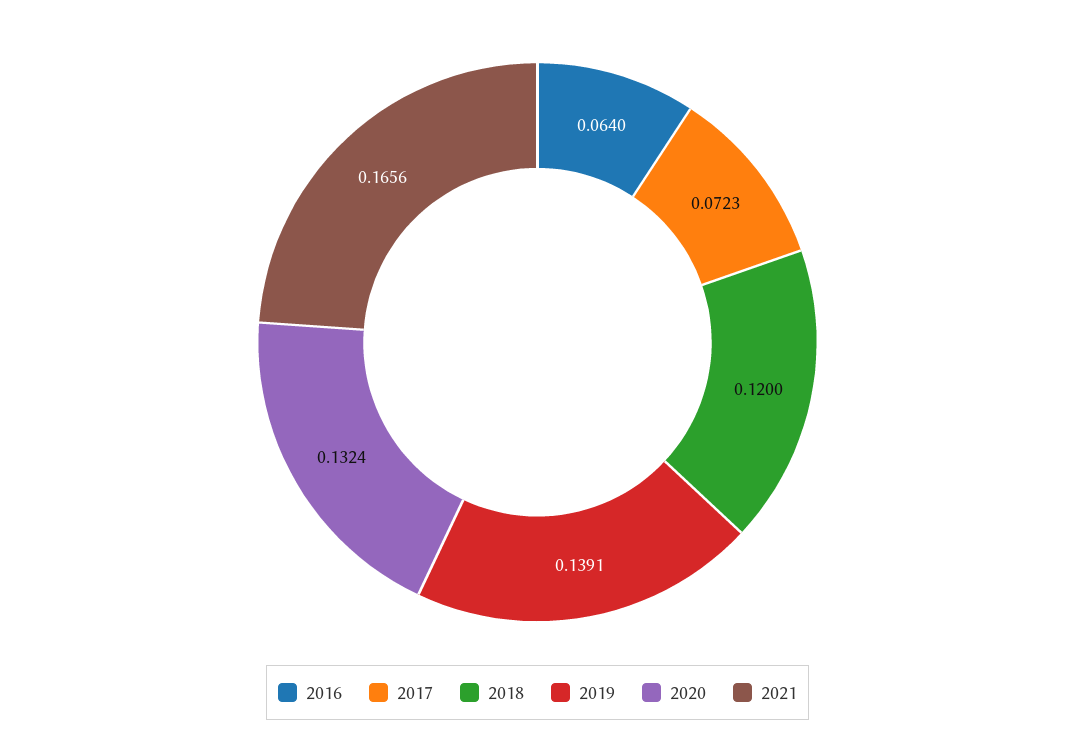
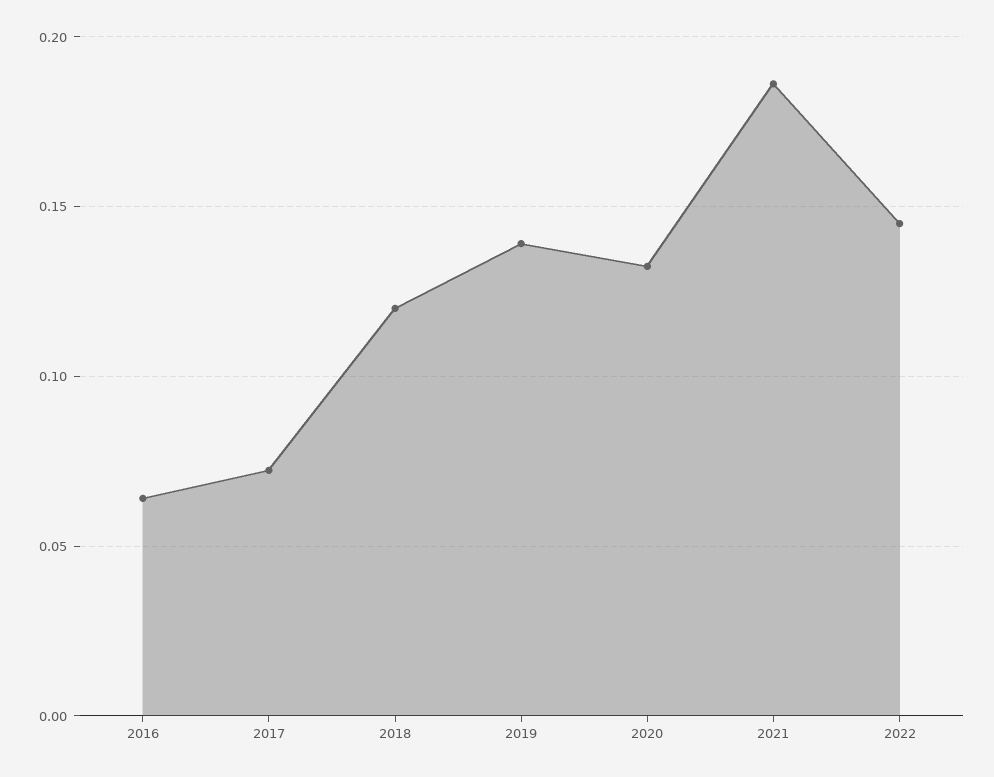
2021: 0.1656 -> 0.185
2022: none -> 0.145

